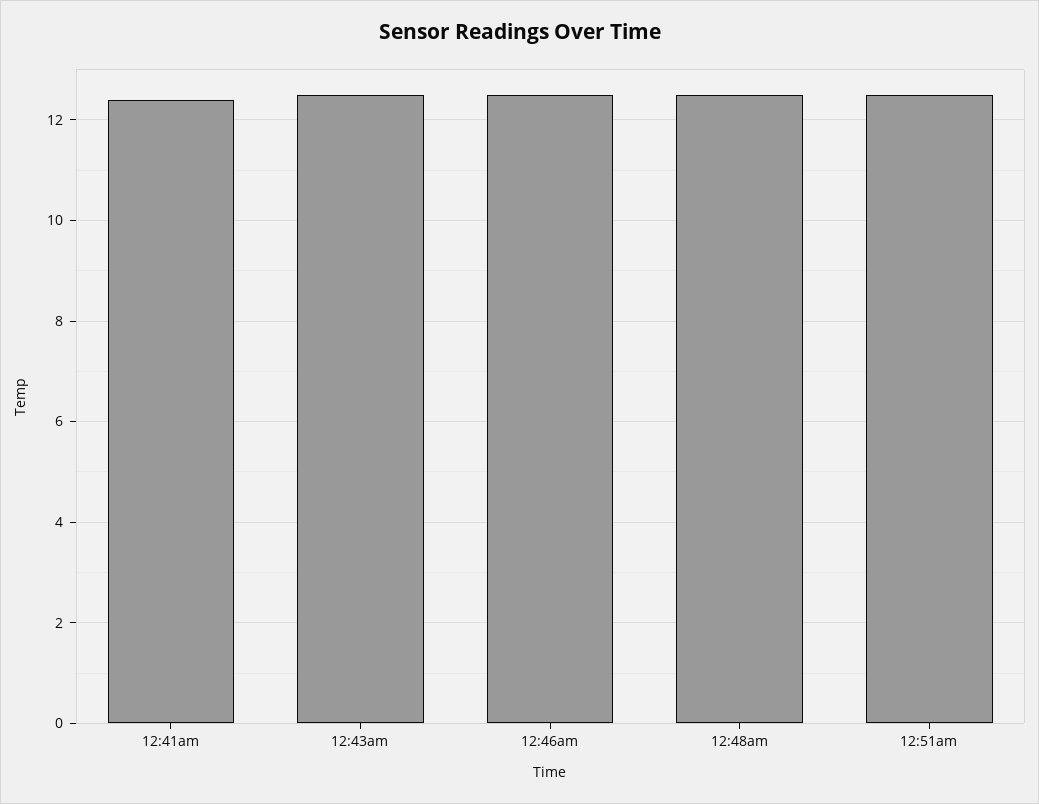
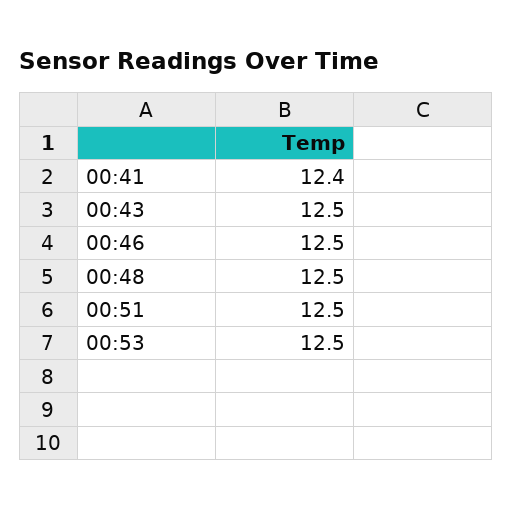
00:53: none -> 12.5

